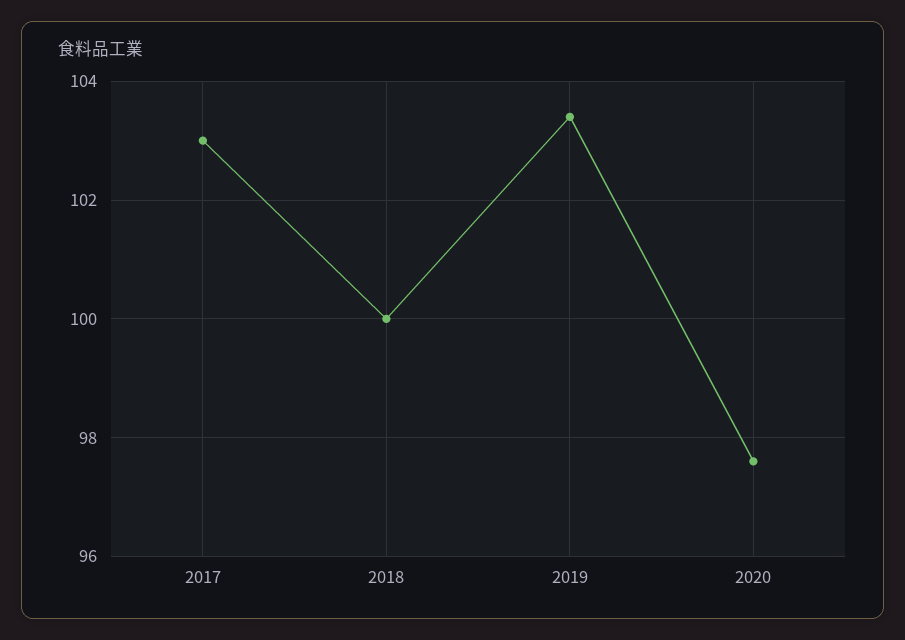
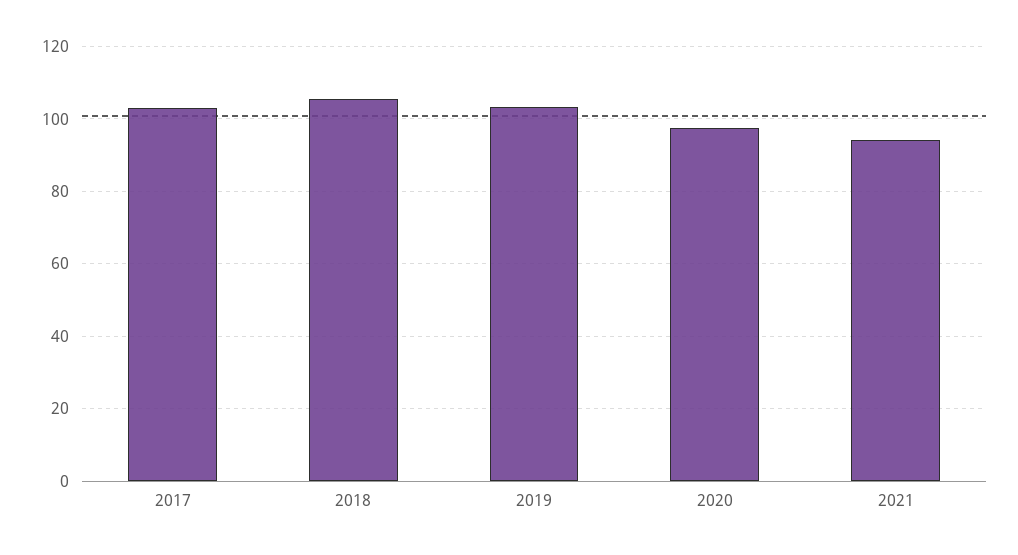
2018: 100 -> 106
2021: none -> 94

